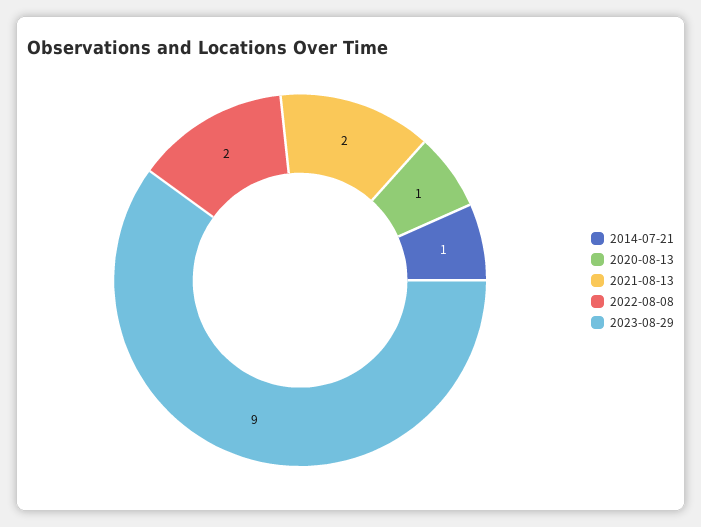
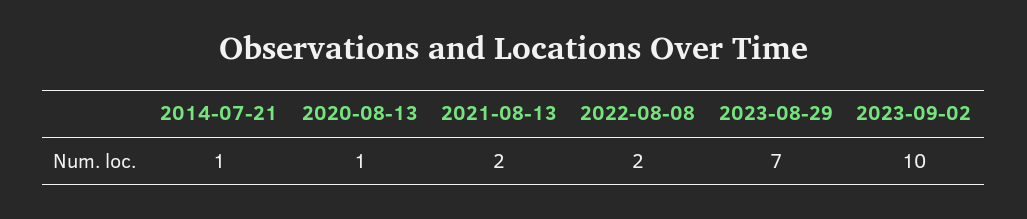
2023-08-29: 9 -> 7
2023-09-02: none -> 10

